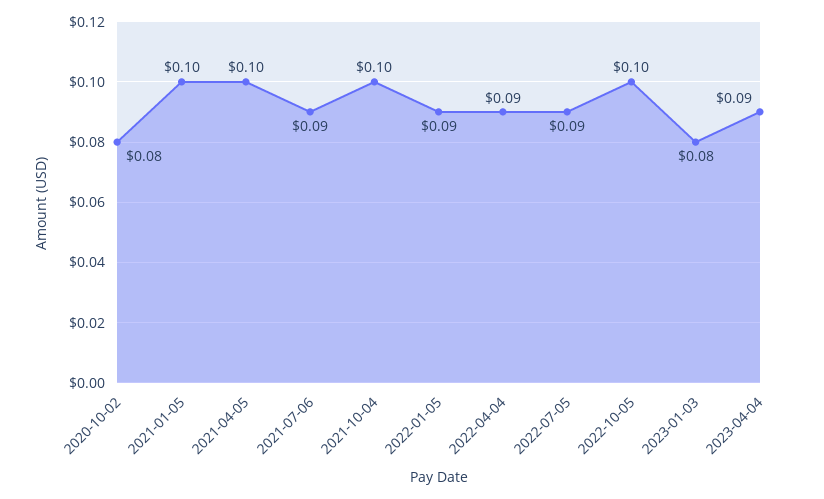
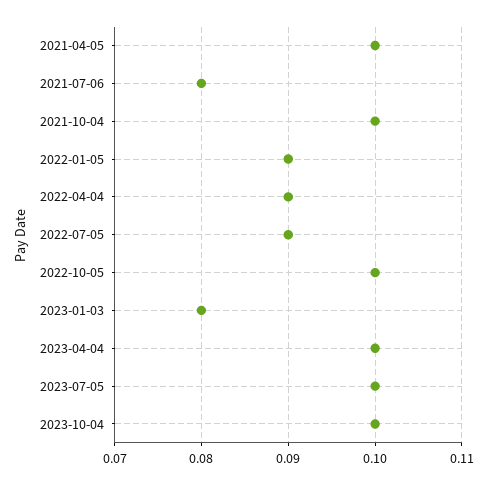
2020-10-02: 0.08 -> none
2021-01-05: 0.1 -> none
2021-07-06: 0.09 -> 0.08
2023-04-04: 0.09 -> 0.1
2023-07-05: none -> 0.1
2023-10-04: none -> 0.1

